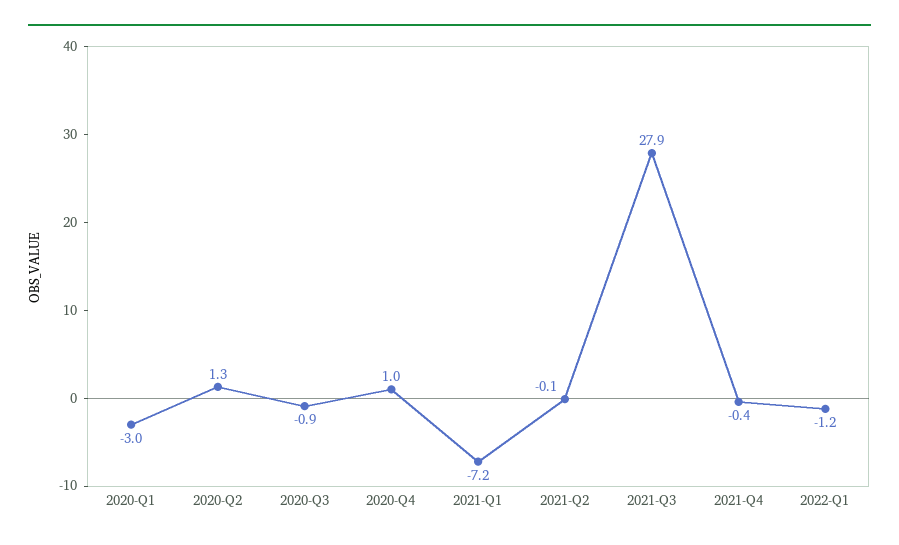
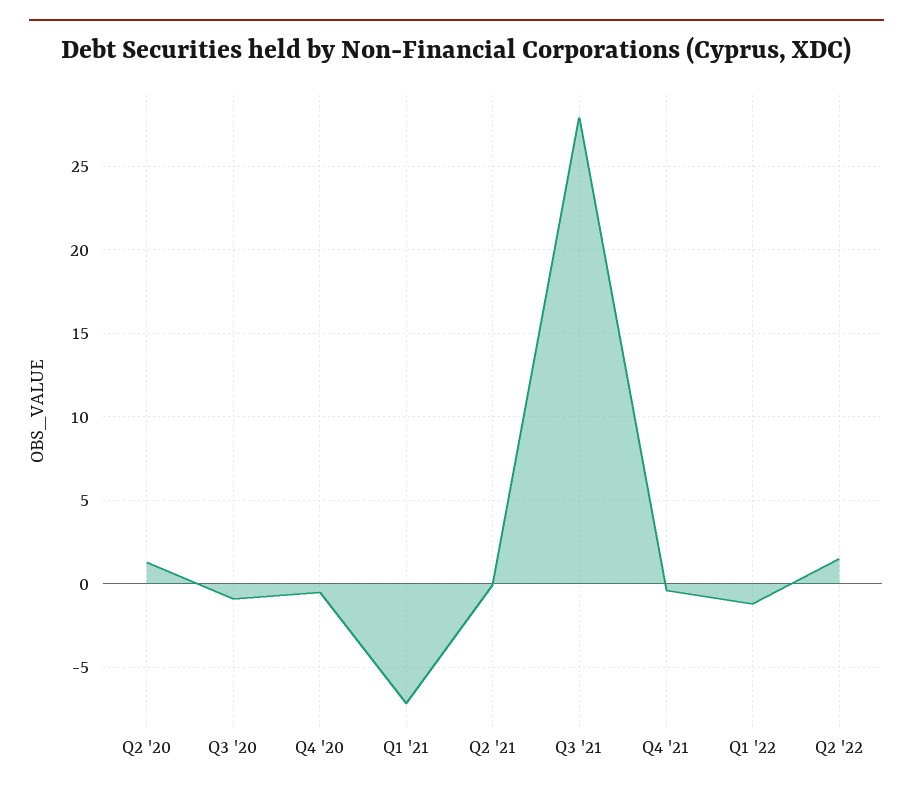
2020-Q1: -3 -> none
2020-Q4: 1 -> -0.5
Q2 '22: none -> 1.5

